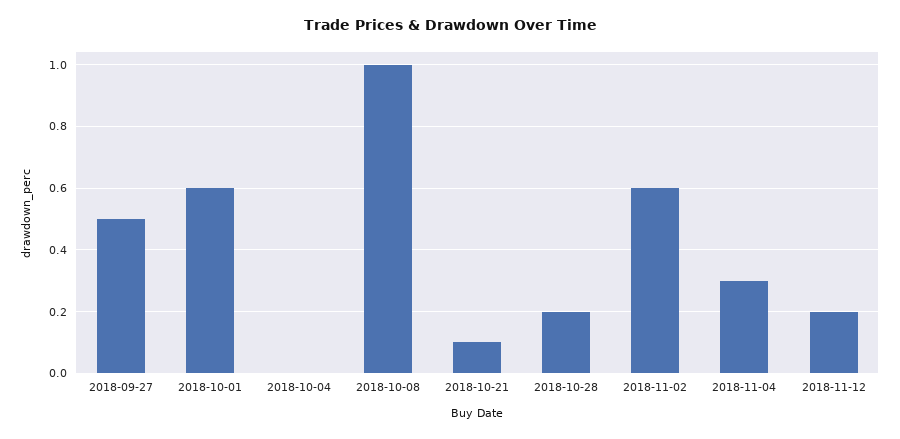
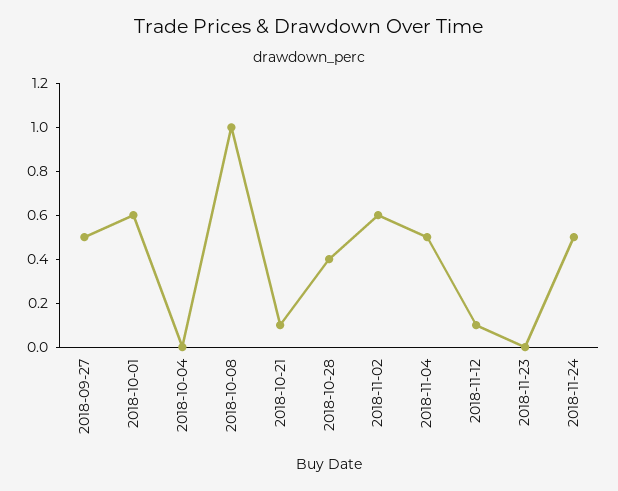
2018-10-28: 0.2 -> 0.4
2018-11-04: 0.3 -> 0.5
2018-11-12: 0.2 -> 0.1
2018-11-23: none -> 0
2018-11-24: none -> 0.5

